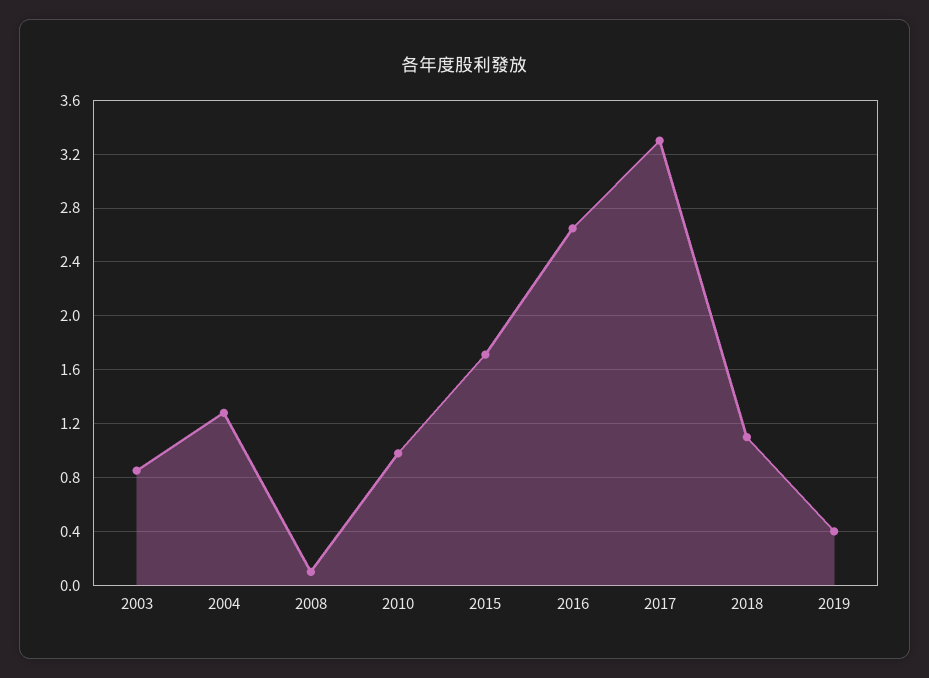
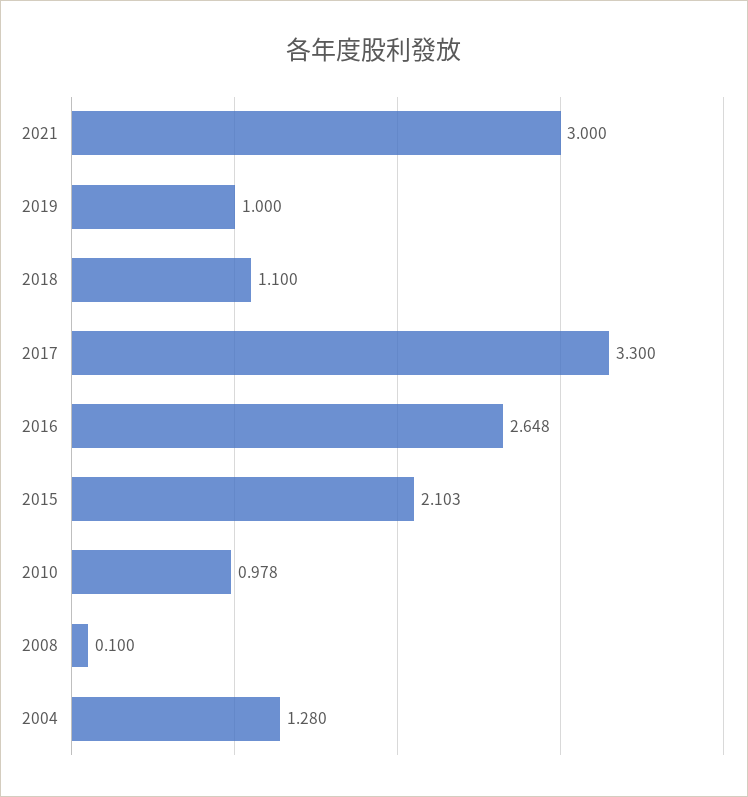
2003: 0.85 -> none
2015: 1.7 -> 2.103
2019: 0.4 -> 1
2021: none -> 3

